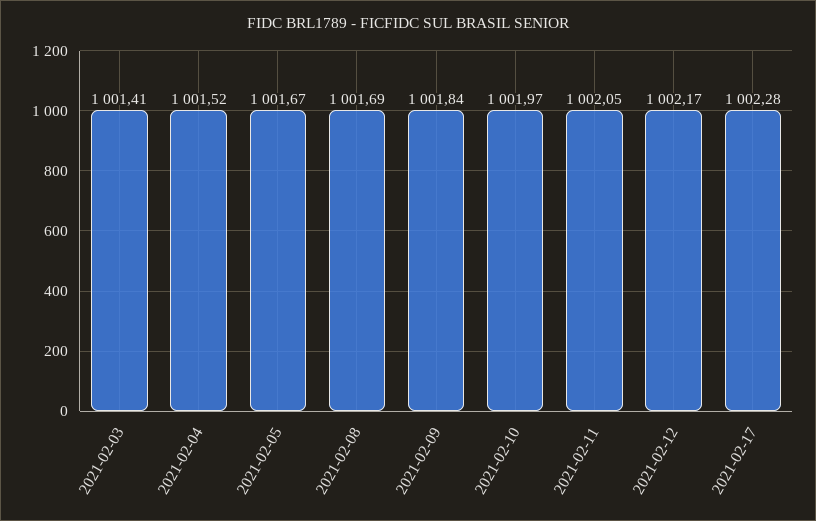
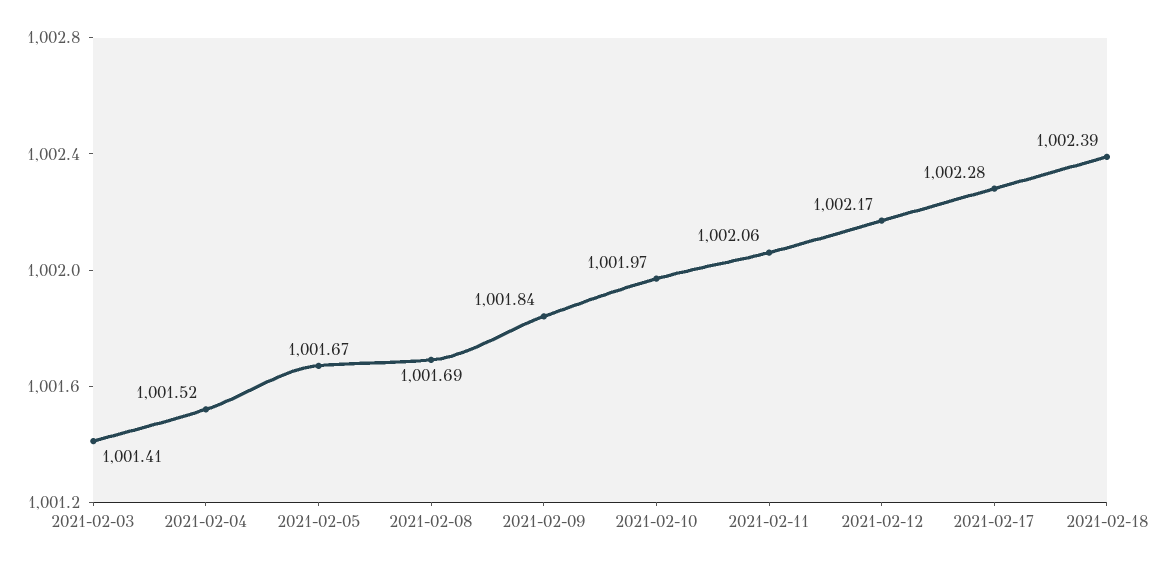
2021-02-11: 1002.05 -> 1002.06
2021-02-18: none -> 1002.39

